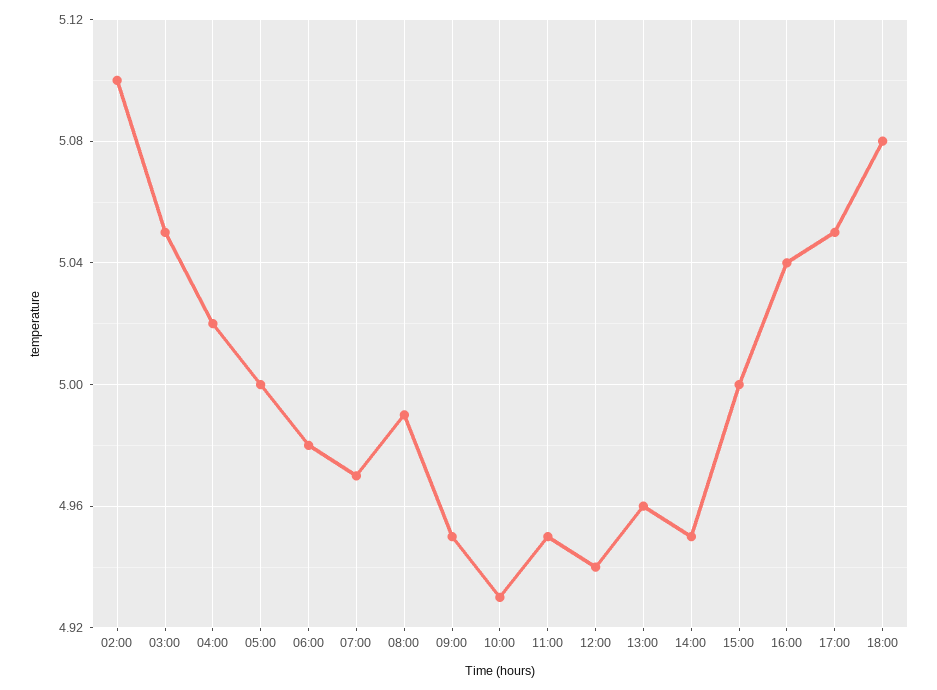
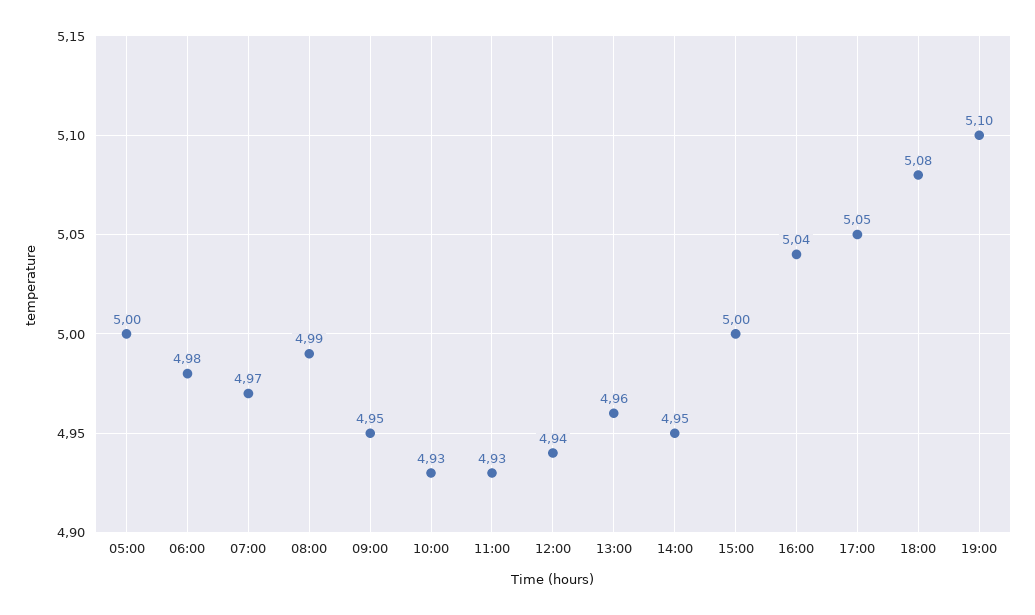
02:00: 5.1 -> none
03:00: 5.05 -> none
04:00: 5.02 -> none
11:00: 4.95 -> 4.93
19:00: none -> 5.1

